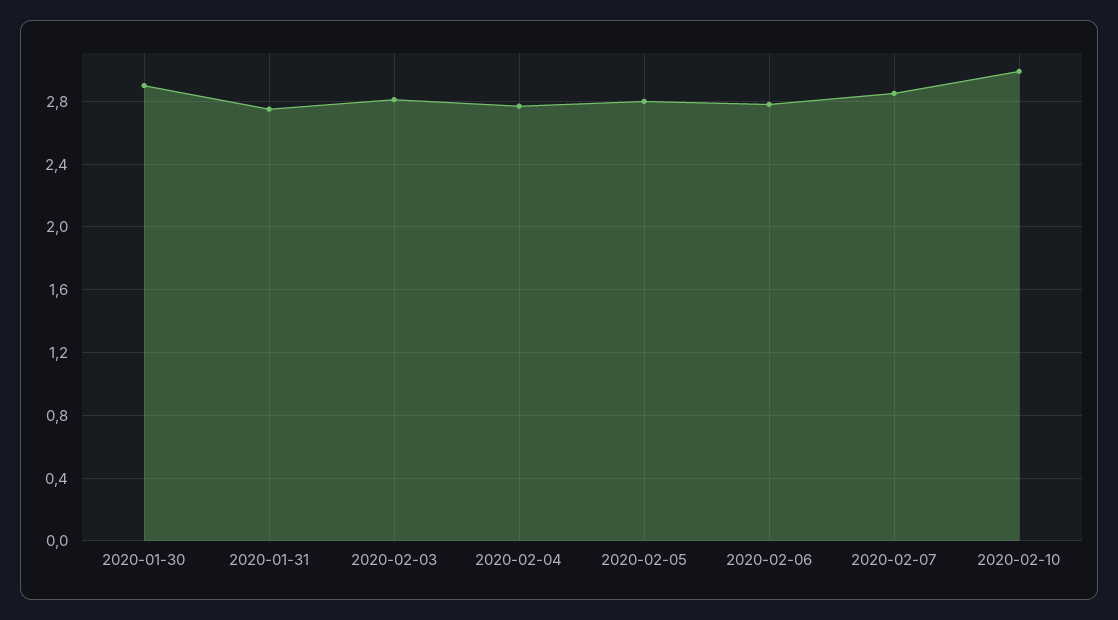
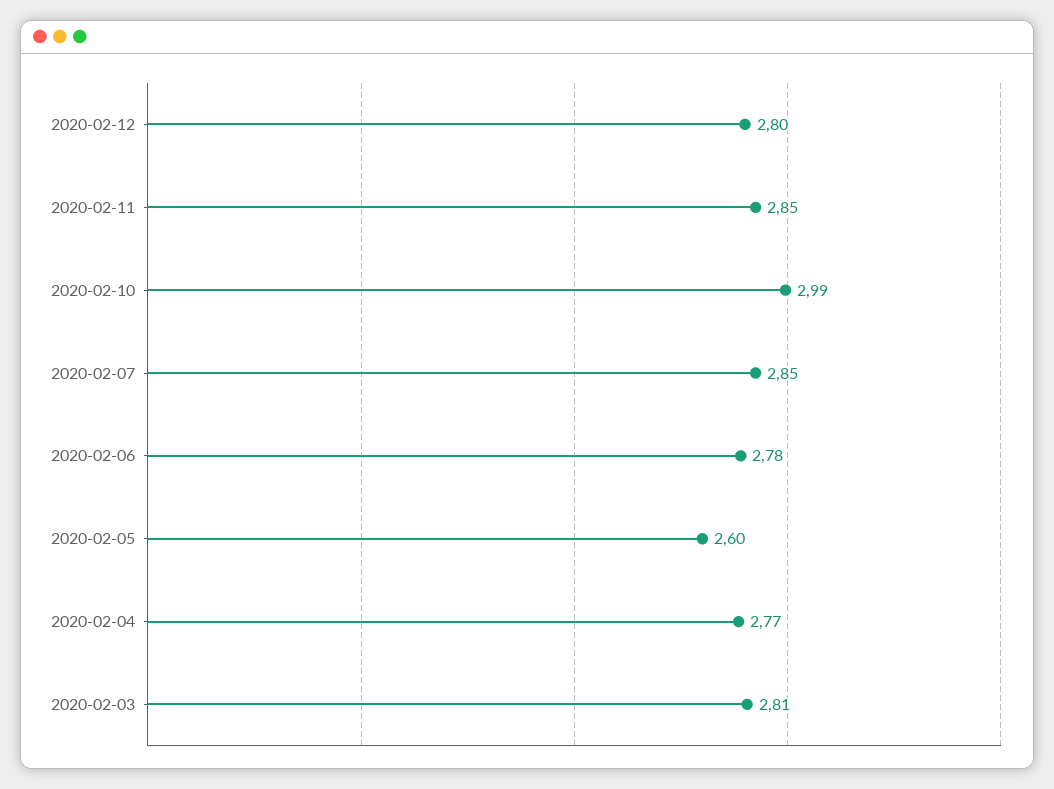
2020-01-30: 2.9 -> none
2020-01-31: 2.75 -> none
2020-02-05: 2.8 -> 2.6
2020-02-12: none -> 2.8
2020-02-11: none -> 2.85

